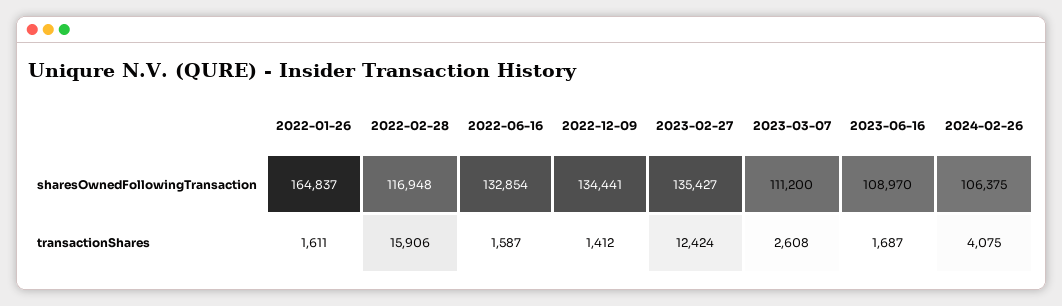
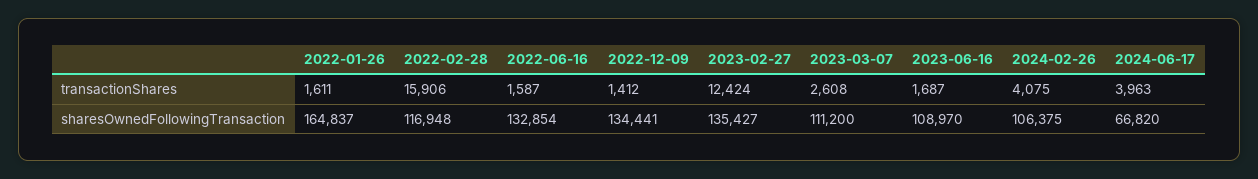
2024-06-17, transactionShares: none -> 3963
2024-06-17, sharesOwnedFollowingTransaction: none -> 66820

